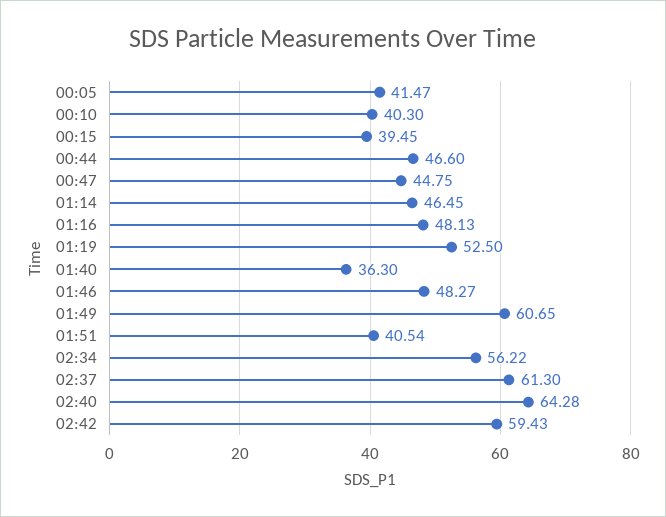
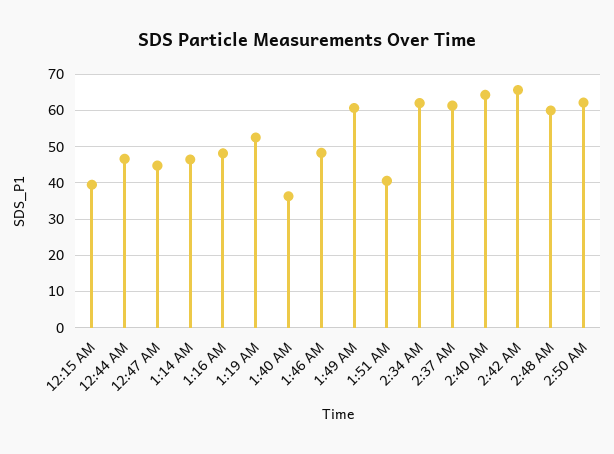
00:05: 41.47 -> none
00:10: 40.3 -> none
02:34: 56.22 -> 62
02:42: 59.43 -> 66
2:48 AM: none -> 60
2:50 AM: none -> 62

